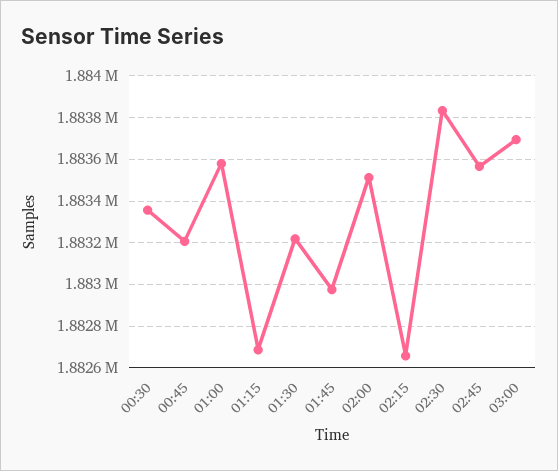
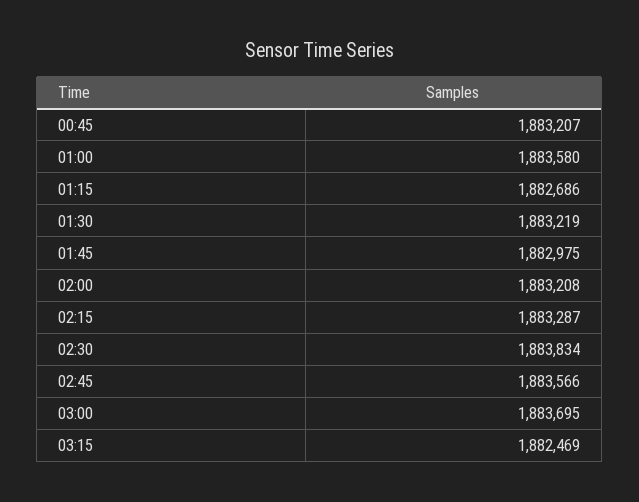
00:30: 1883350 -> none
02:00: 1883500 -> 1883208
02:15: 1882650 -> 1883287
03:15: none -> 1882469

